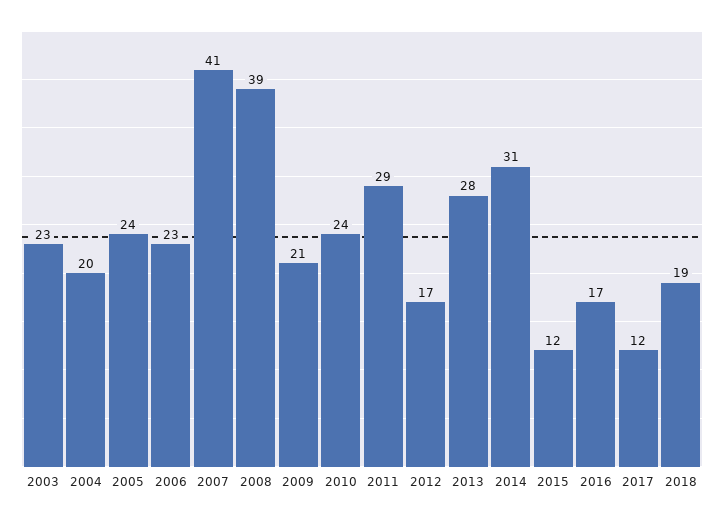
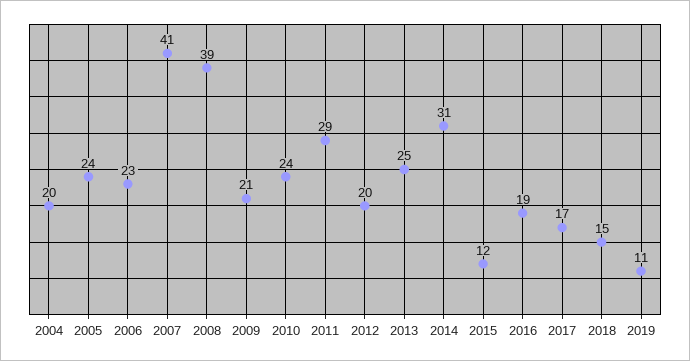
2003: 23 -> none
2012: 17 -> 20
2013: 28 -> 25
2016: 17 -> 19
2017: 12 -> 17
2018: 19 -> 15
2019: none -> 11

